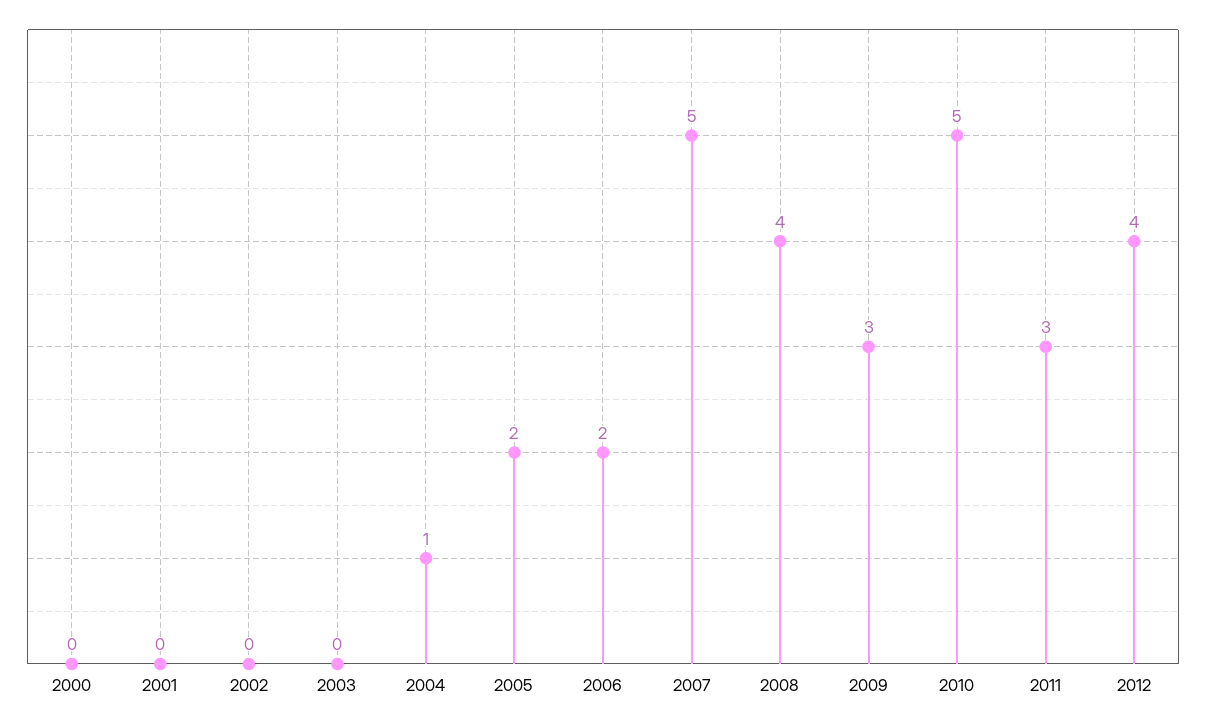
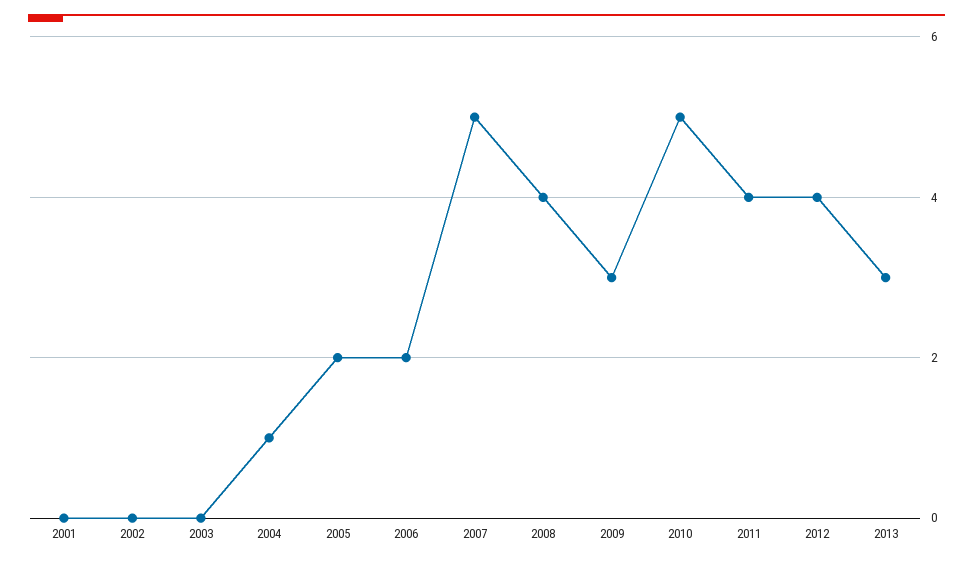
2000: 0 -> none
2011: 3 -> 4
2013: none -> 3

